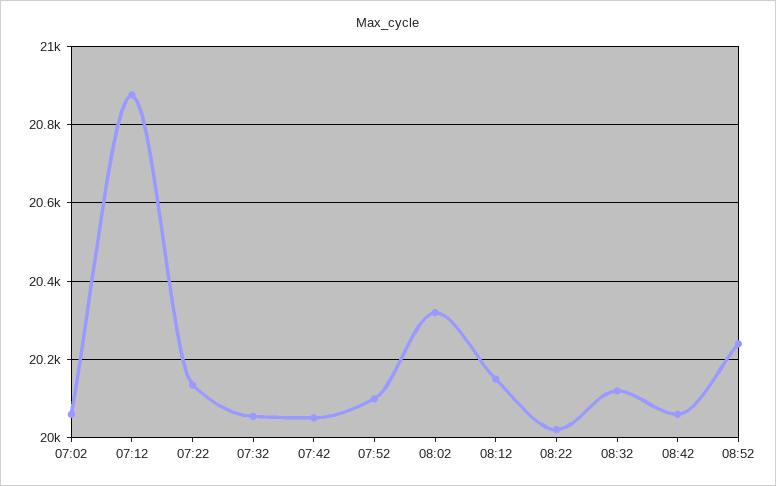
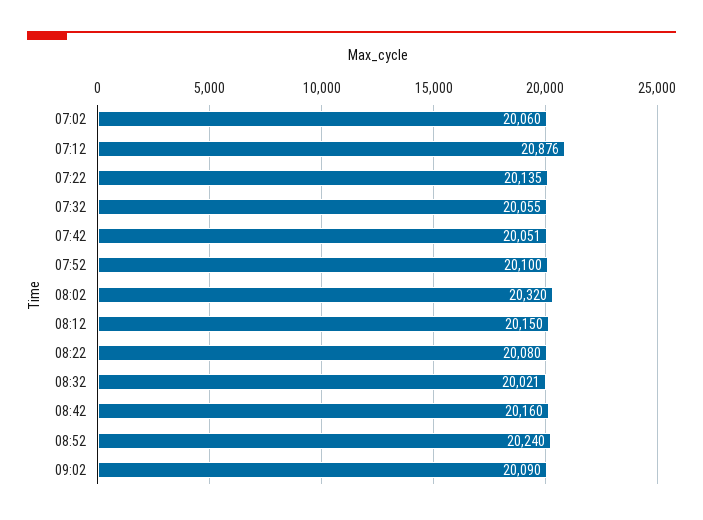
08:22: 20020 -> 20080
08:32: 20120 -> 20021
08:42: 20060 -> 20160
09:02: none -> 20090

